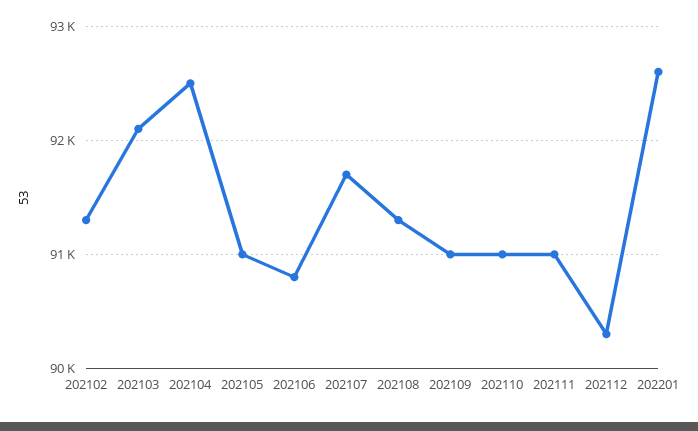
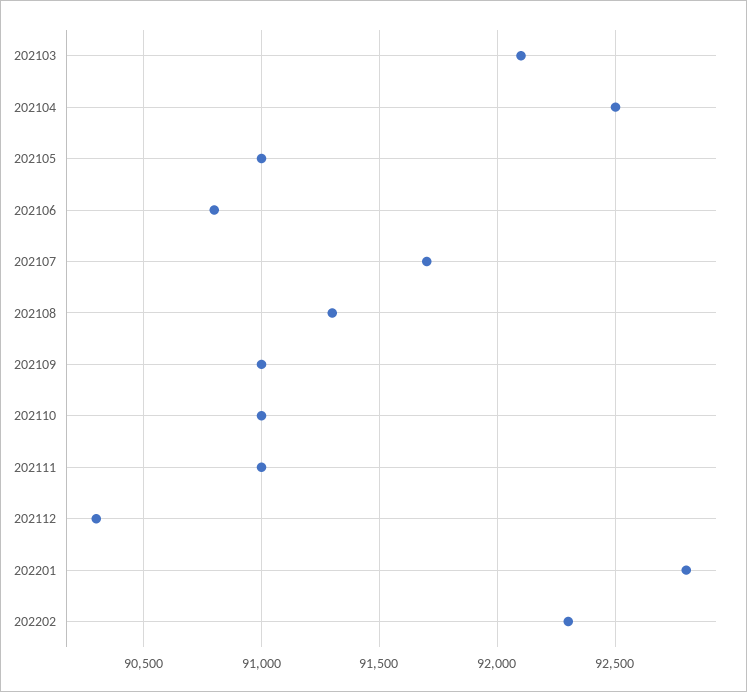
202102: 91300 -> none
202201: 92600 -> 92800
202202: none -> 92300

